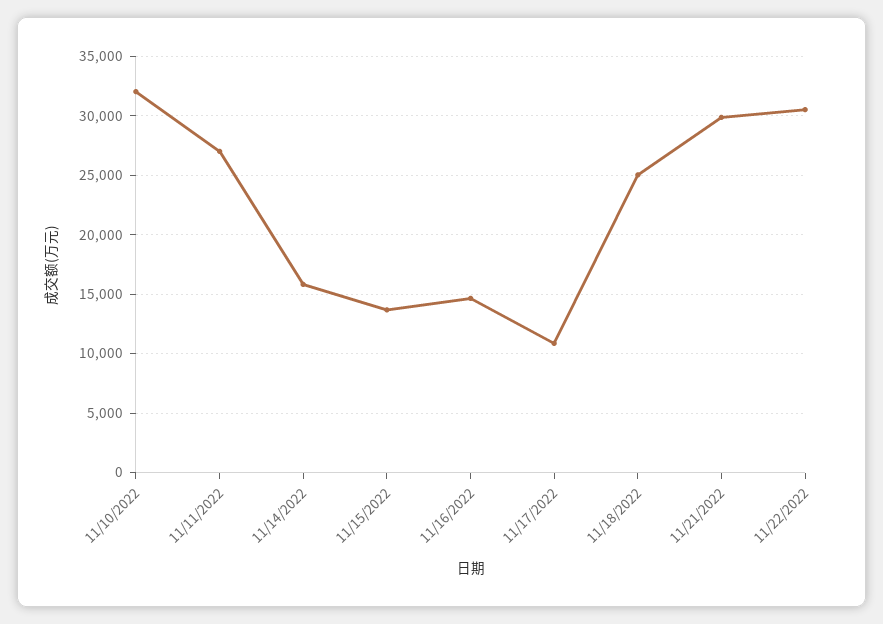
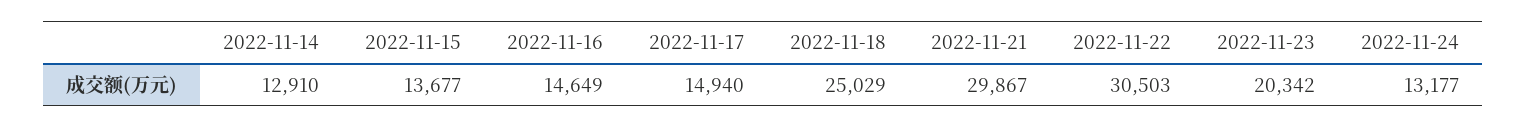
11/10/2022: 32000 -> none
11/11/2022: 27000 -> none
11/14/2022: 16000 -> 12910
11/17/2022: 11000 -> 14940
2022-11-23: none -> 20342
2022-11-24: none -> 13177

